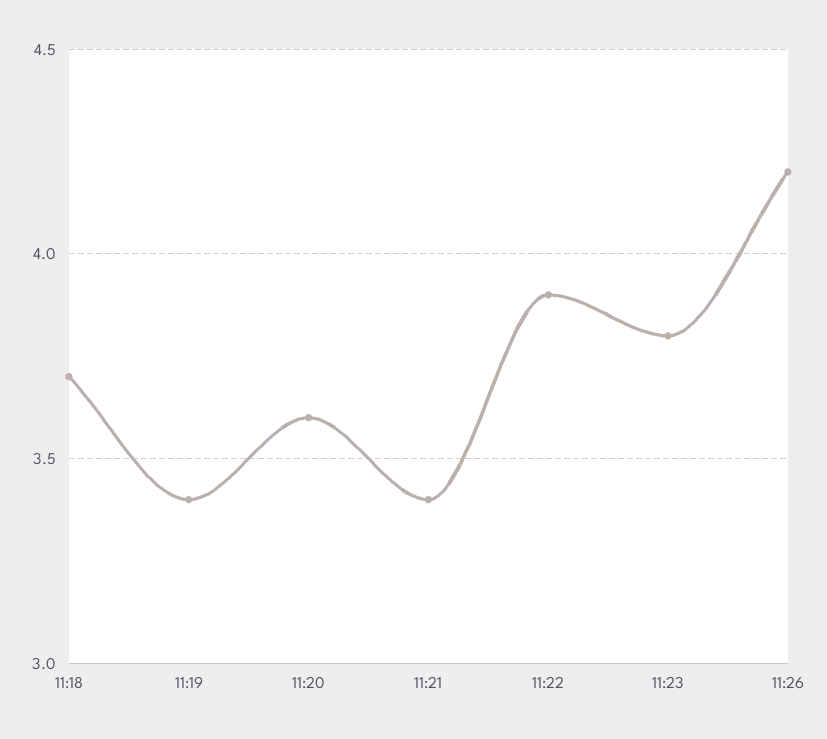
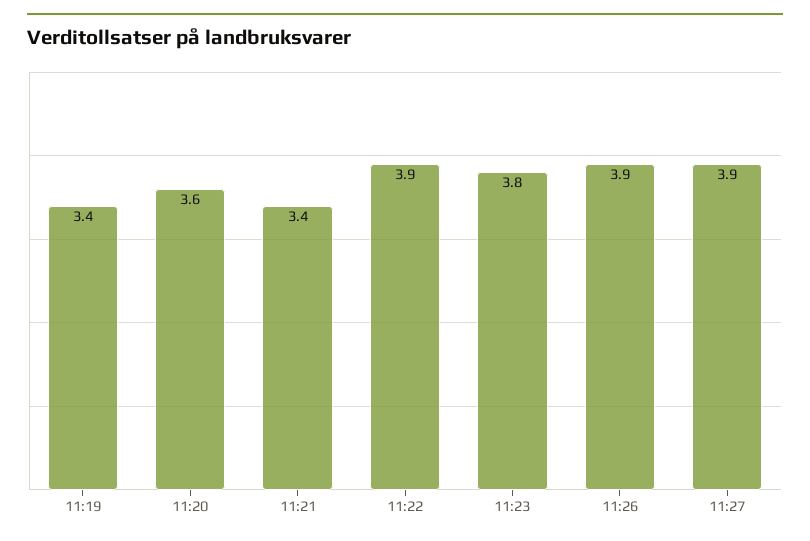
11:18: 3.7 -> none
11:26: 4.2 -> 3.9
11:27: none -> 3.9

